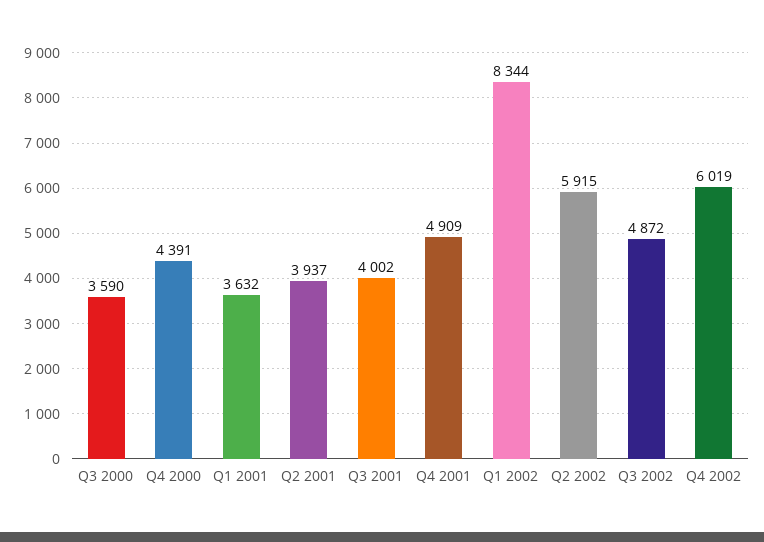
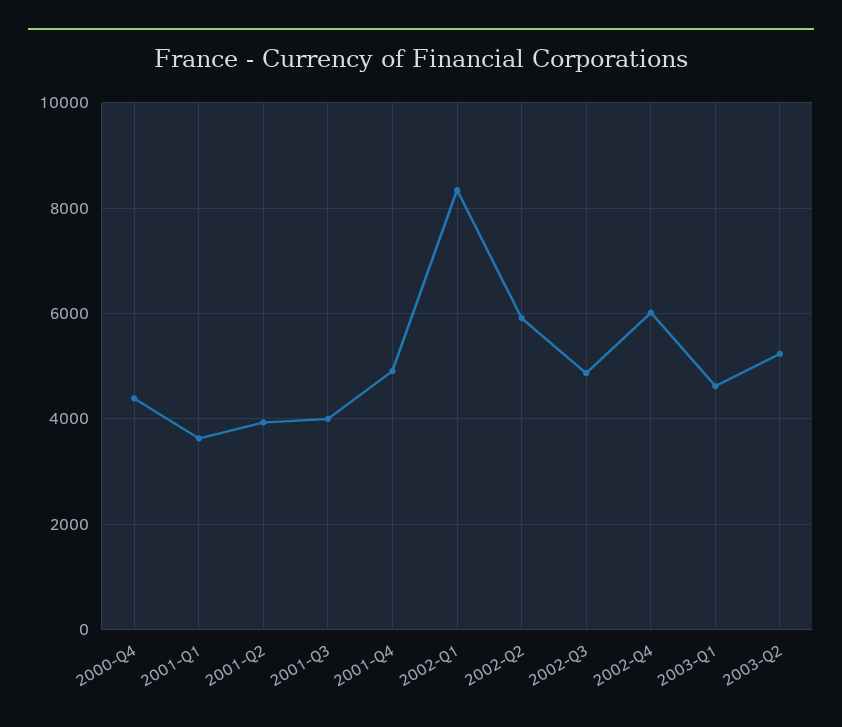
Q3 2000: 3590 -> none
2003-Q1: none -> 4600
2003-Q2: none -> 5200

